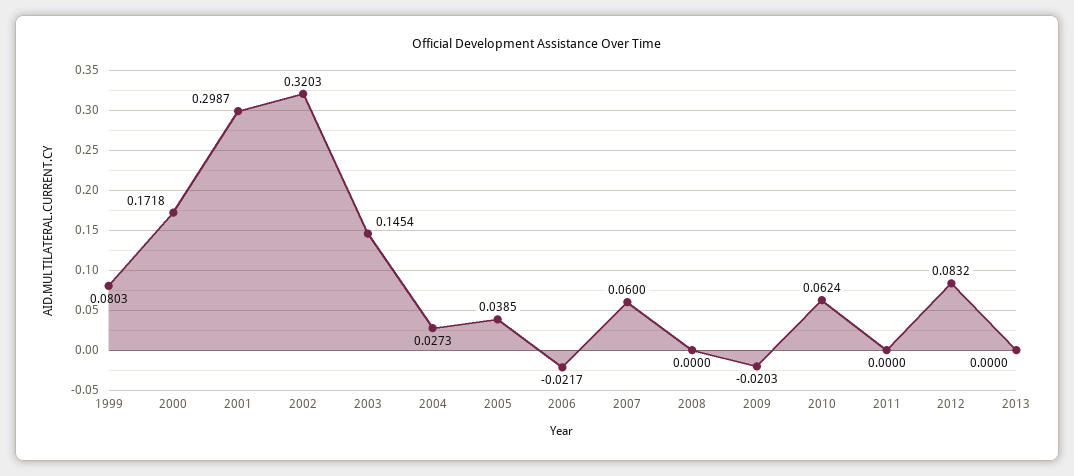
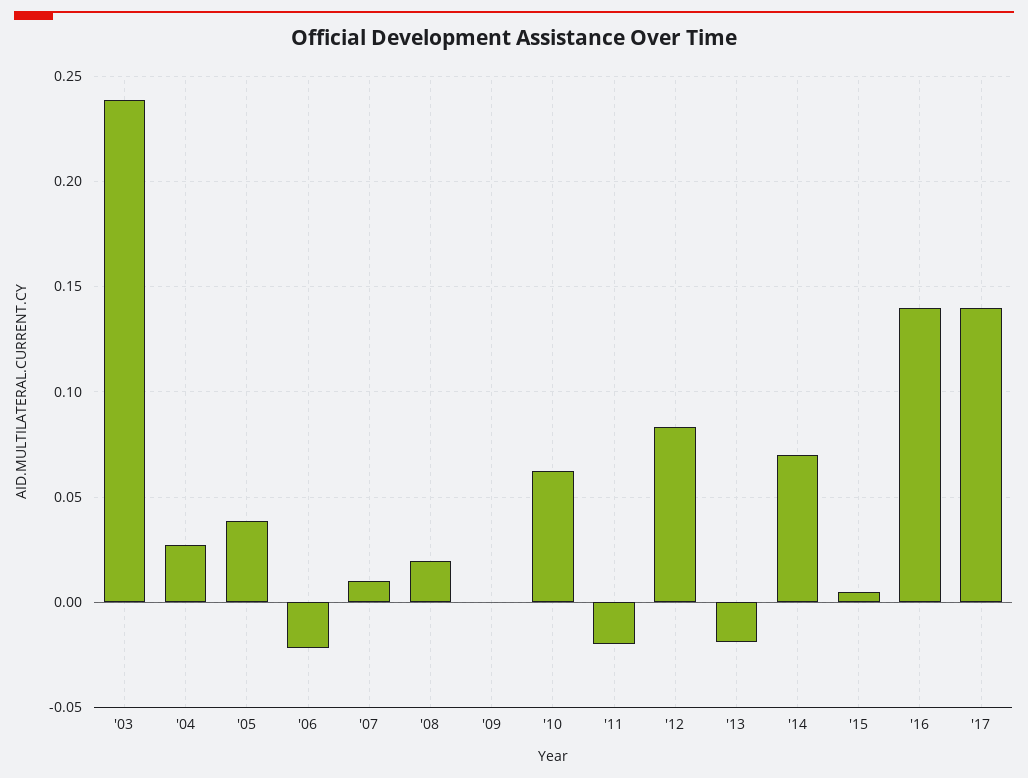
1999: 0.0803 -> none
2000: 0.1718 -> none
2001: 0.2987 -> none
2002: 0.3203 -> none
2003: 0.1454 -> 0.24
2007: 0.06 -> 0.01
2008: 0 -> 0.02
2009: -0.0203 -> 0
2011: 0 -> -0.02
2013: 0 -> -0.02
'14: none -> 0.07
'15: none -> 0.005
'16: none -> 0.14
'17: none -> 0.14

